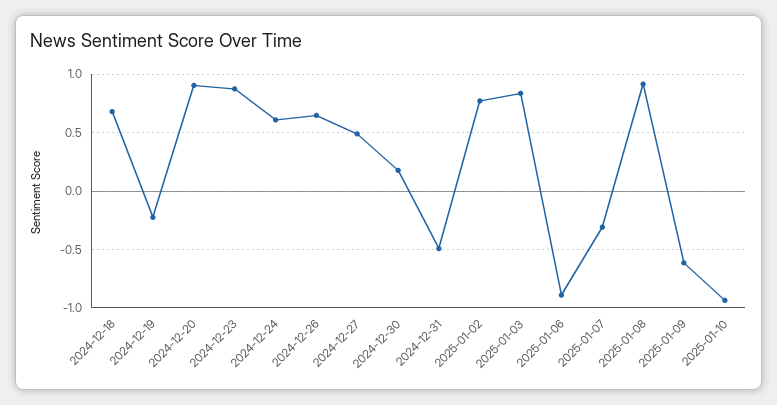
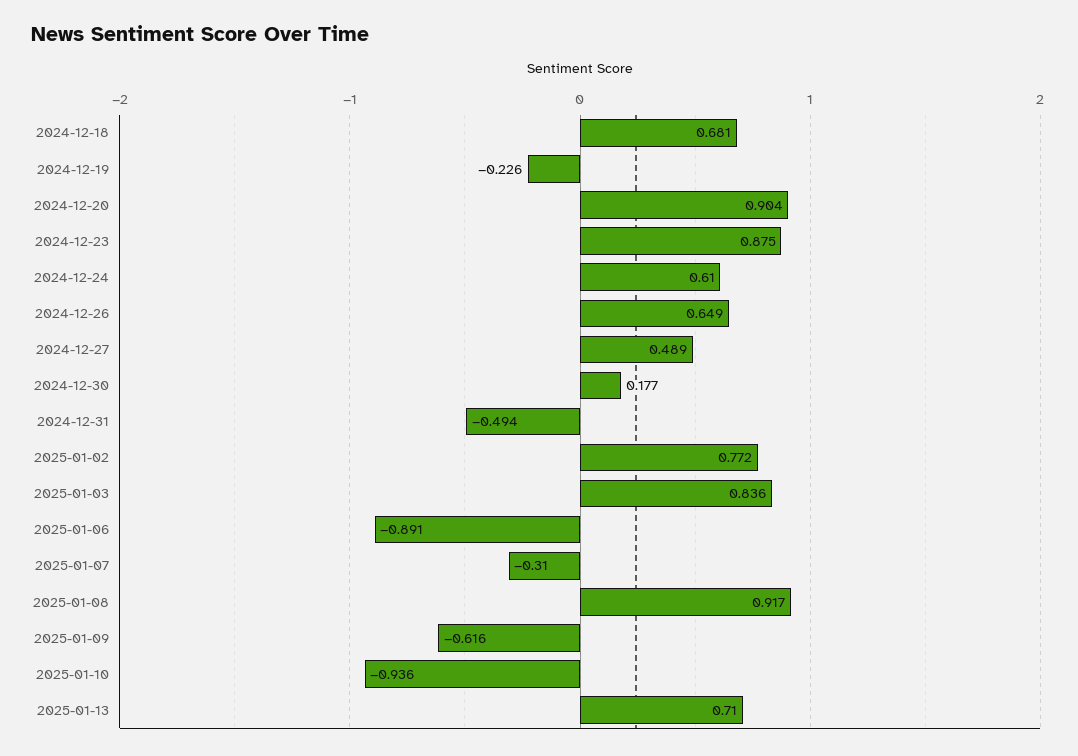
2025-01-13: none -> 0.71

